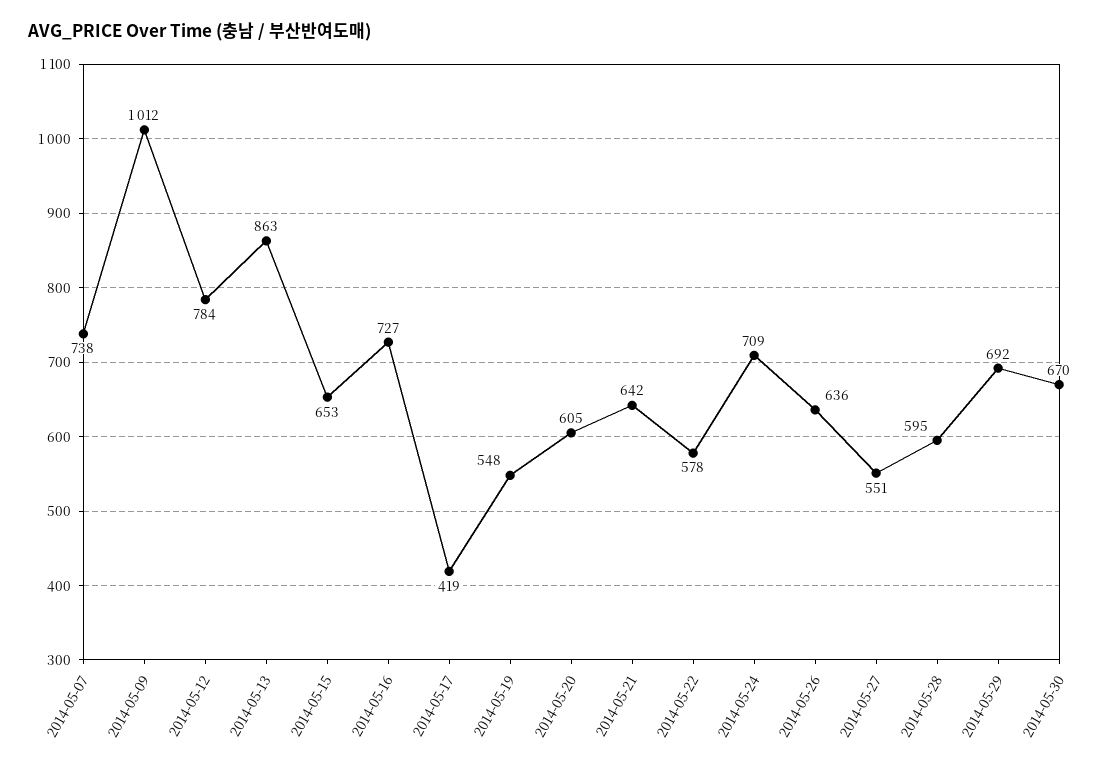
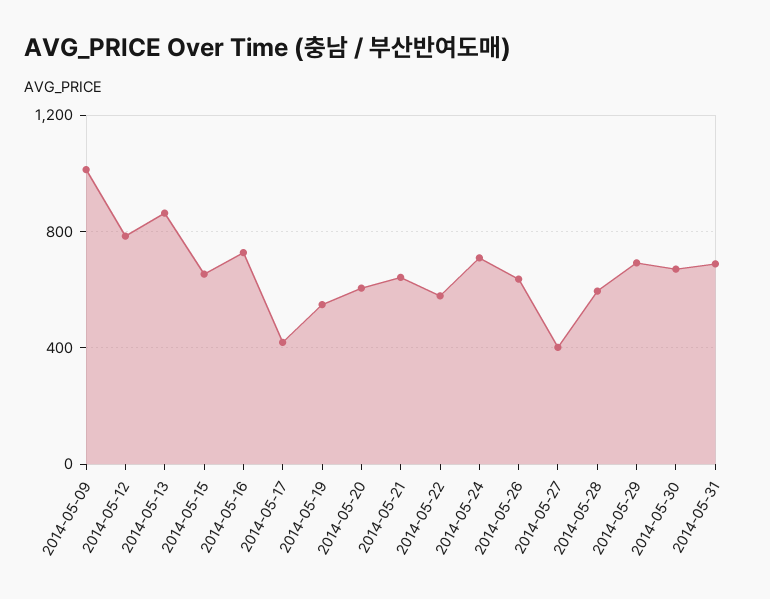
2014-05-07: 738 -> none
2014-05-27: 551 -> 400
2014-05-31: none -> 700

